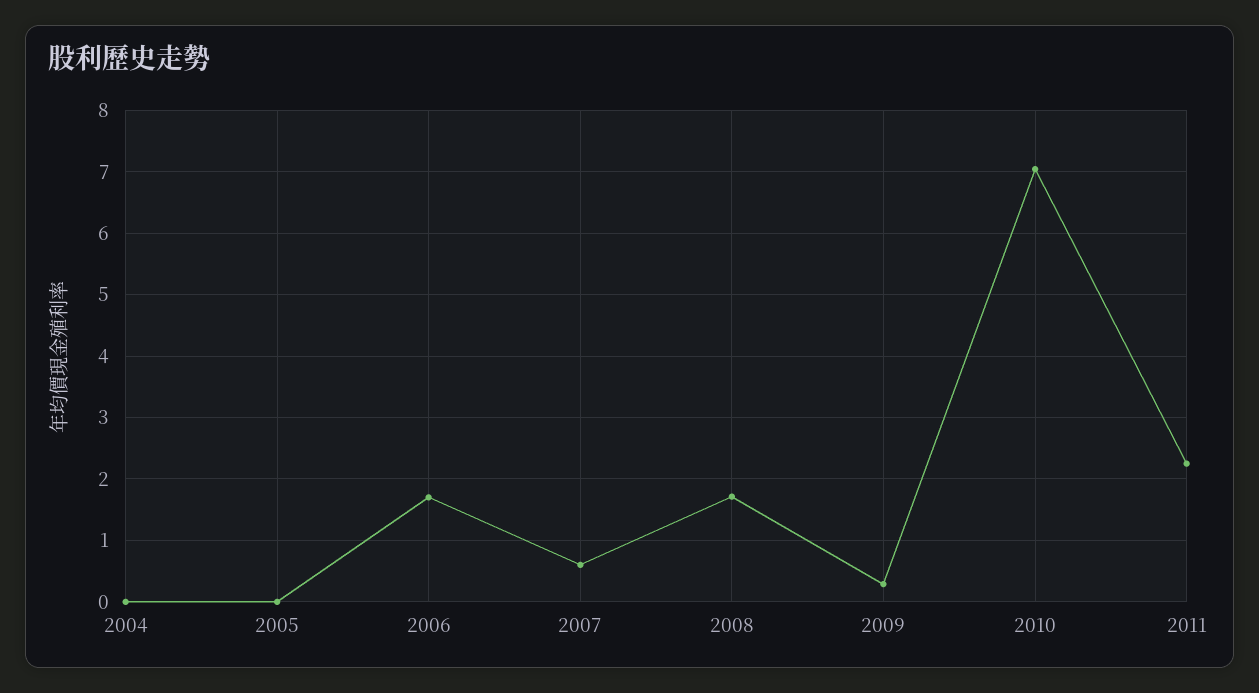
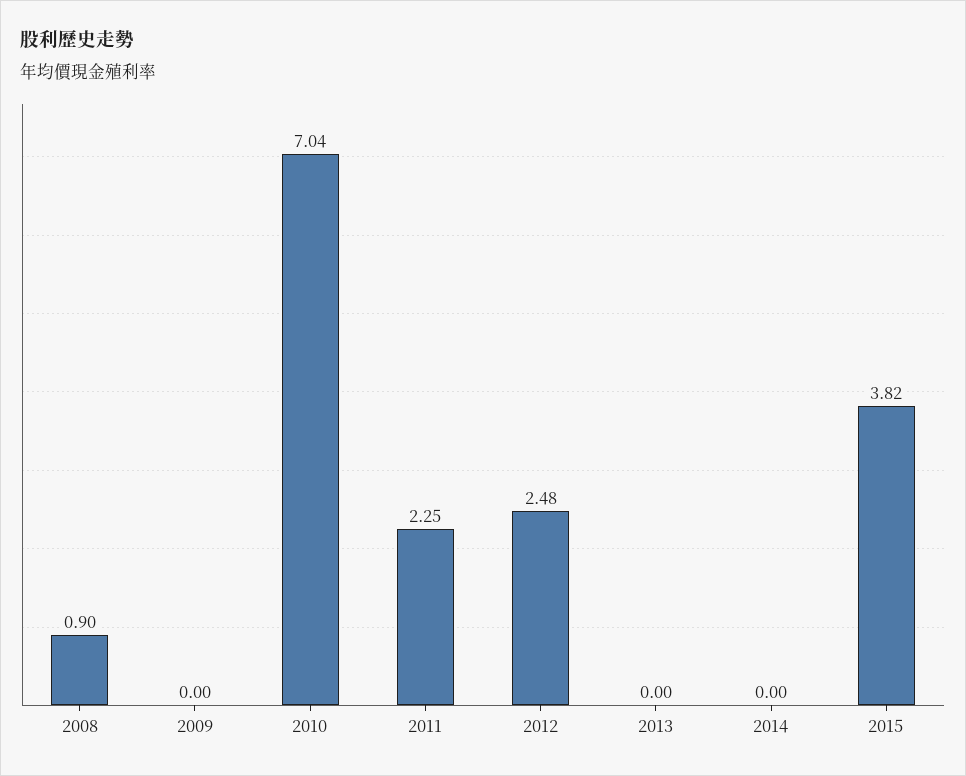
2004: 0 -> none
2005: 0 -> none
2006: 1.7 -> none
2007: 0.6 -> none
2008: 1.7 -> 0.9
2009: 0.3 -> 0
2012: none -> 2.48
2013: none -> 0
2014: none -> 0
2015: none -> 3.82

